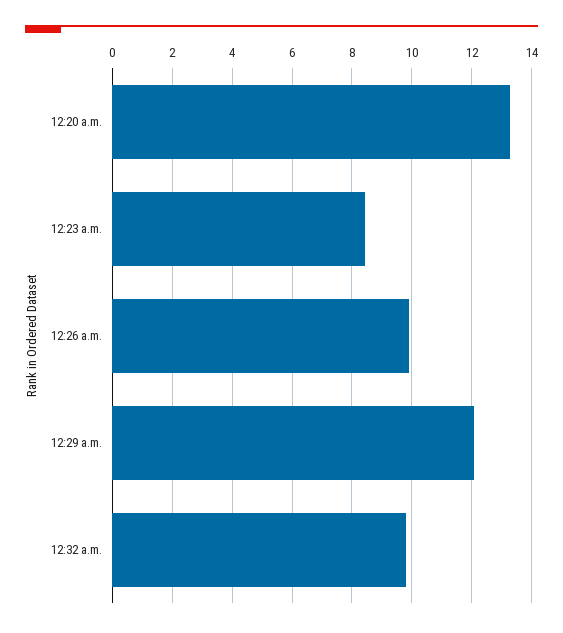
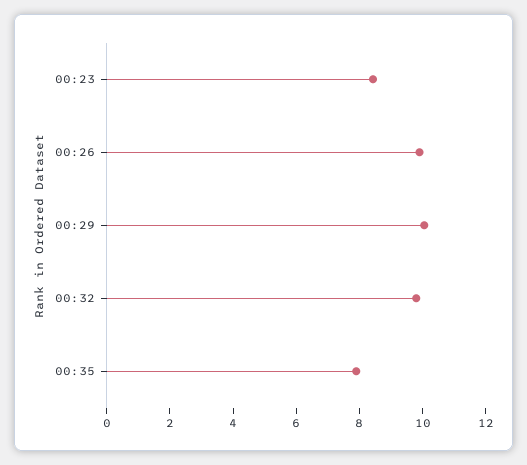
12:20 a.m.: 13.25 -> none
12:29 a.m.: 12 -> 10
00:35: none -> 8

